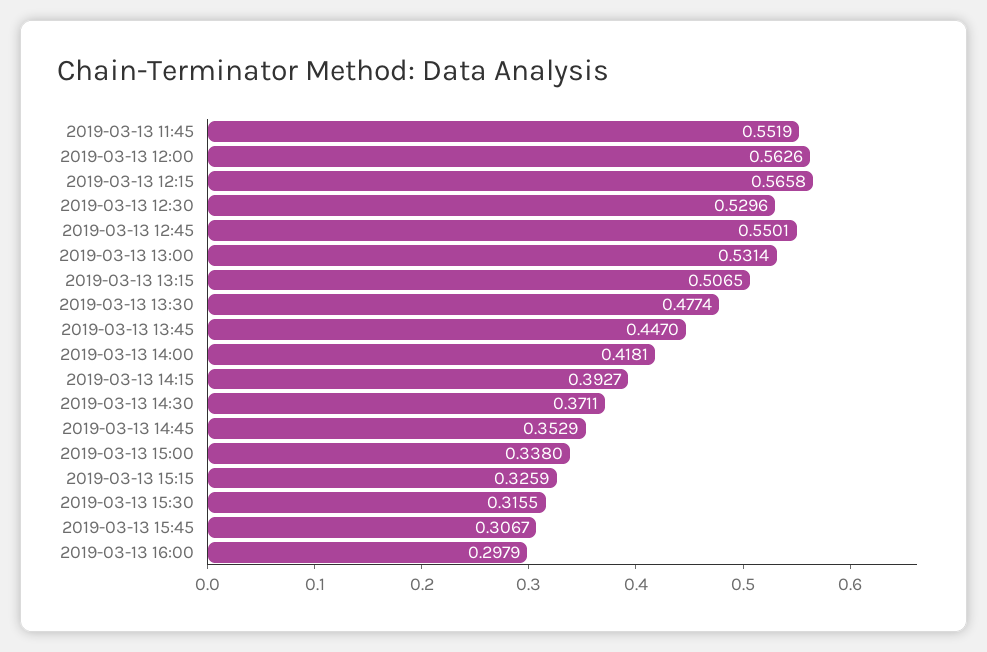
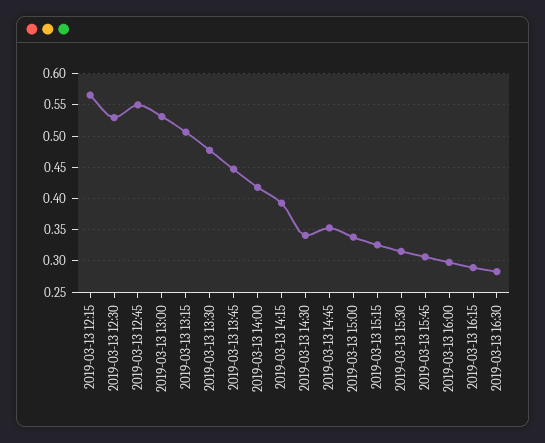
2019-03-13 11:45: 0.5519 -> none
2019-03-13 12:00: 0.5626 -> none
2019-03-13 14:30: 0.3711 -> 0.34
2019-03-13 16:15: none -> 0.29
2019-03-13 16:30: none -> 0.28

